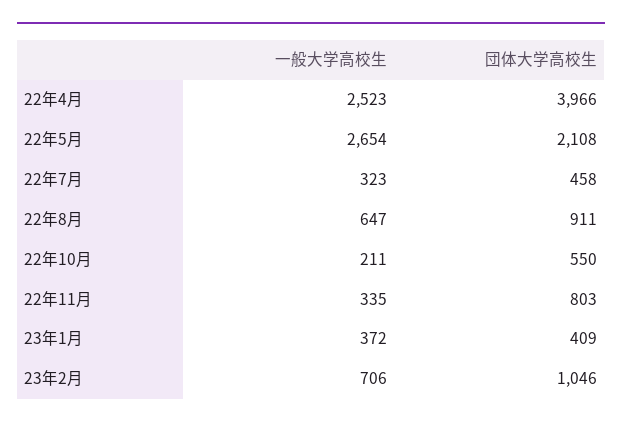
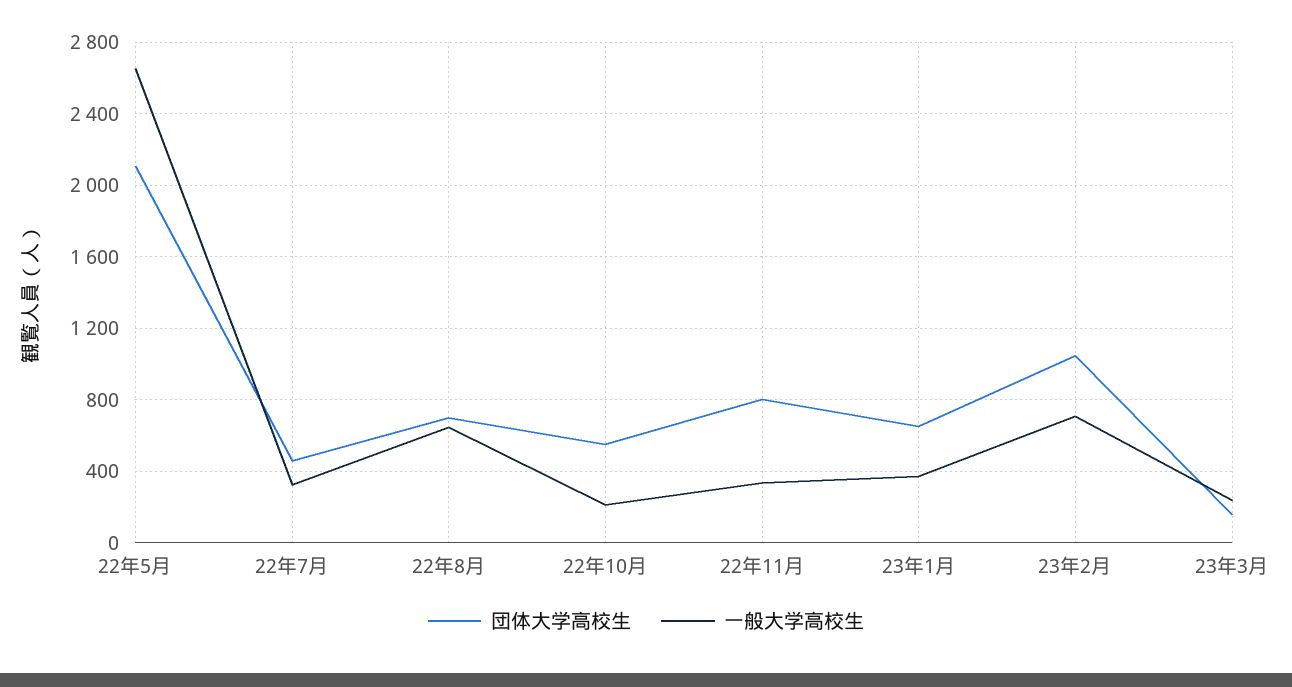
一般大学高校生, 22年4月: 2523 -> none
団体大学高校生, 22年4月: 3966 -> none
団体大学高校生, 22年8月: 911 -> 700
団体大学高校生, 23年1月: 409 -> 650
団体大学高校生, 23年3月: none -> 150
一般大学高校生, 23年3月: none -> 250

